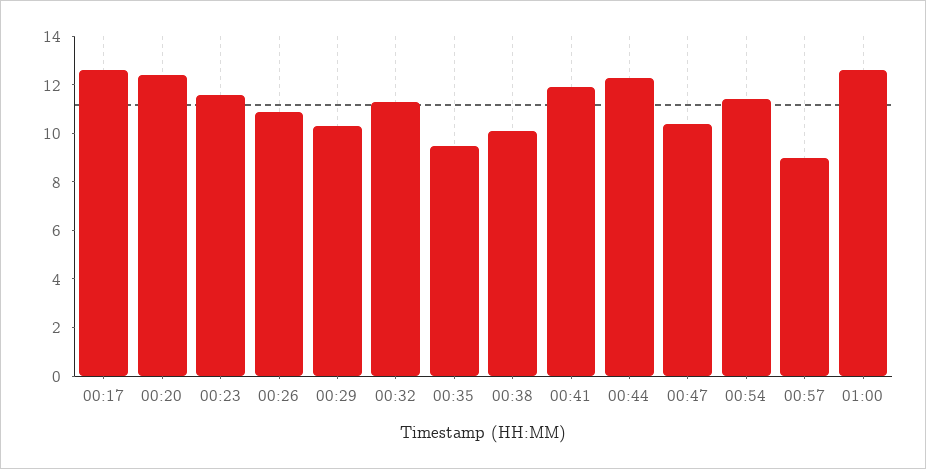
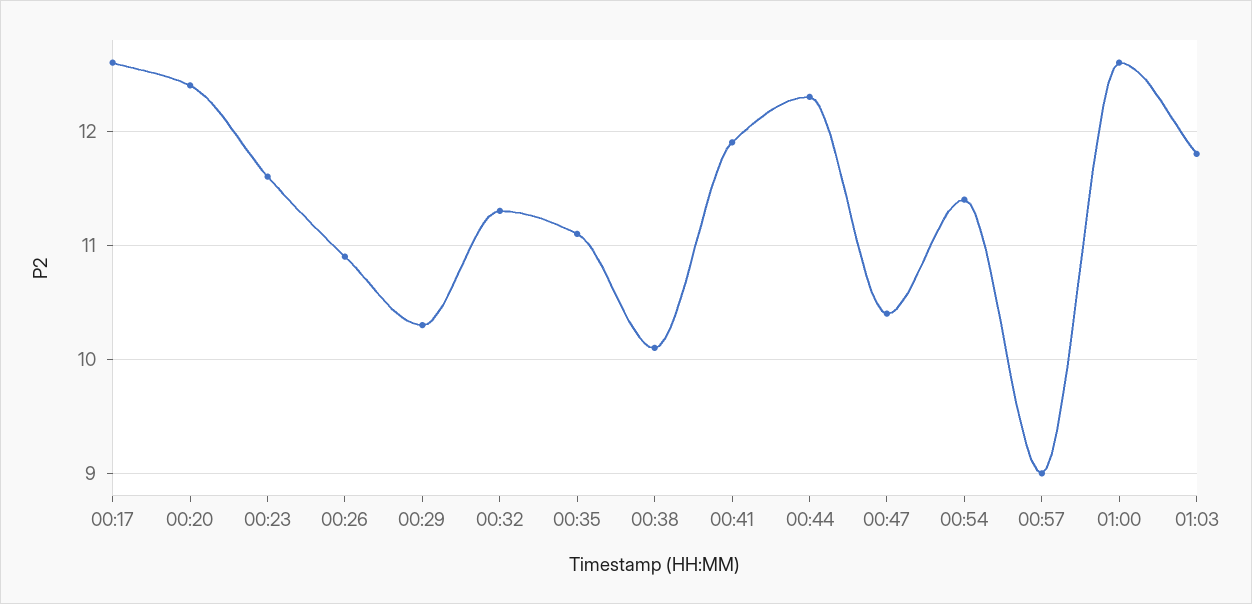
00:35: 9.5 -> 11.1
01:03: none -> 11.8

